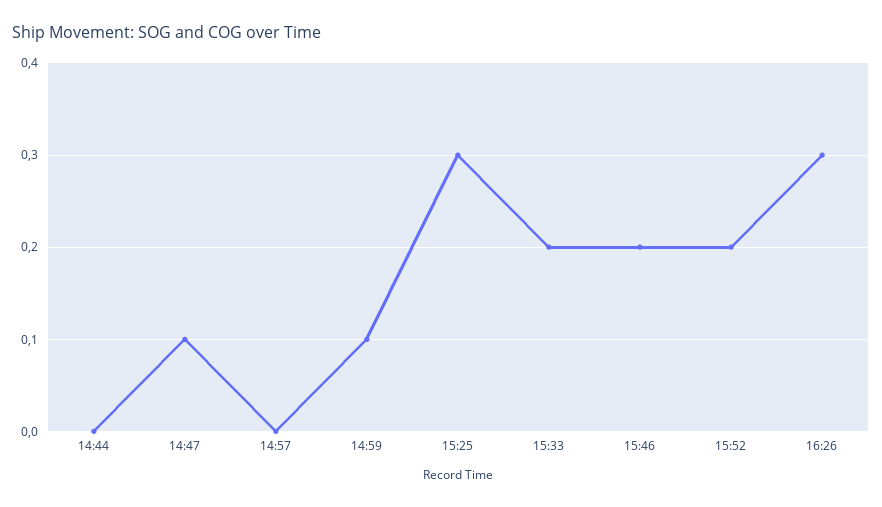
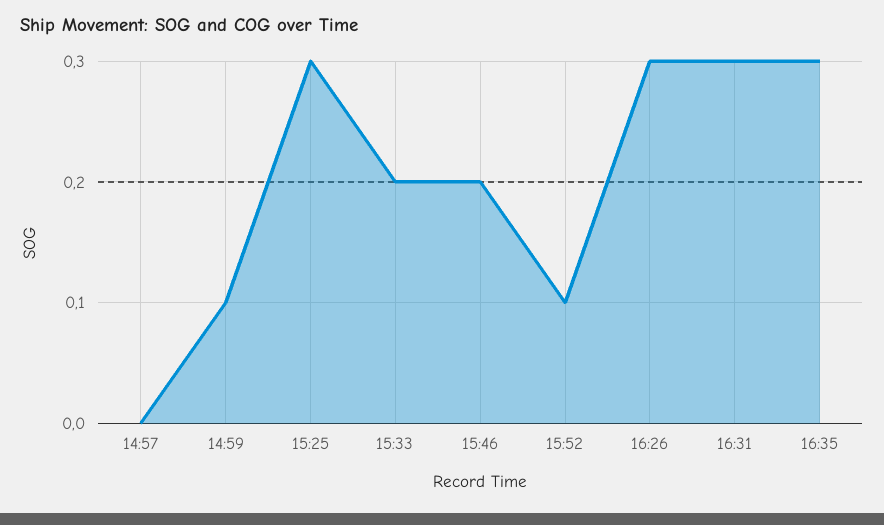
14:44: 0 -> none
14:47: 0.1 -> none
15:52: 0.2 -> 0.1
16:31: none -> 0.3
16:35: none -> 0.3

